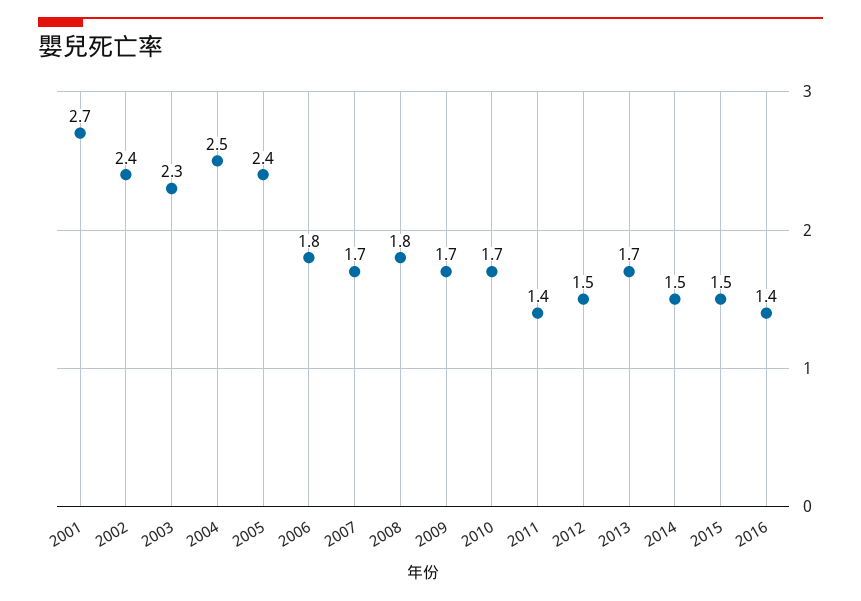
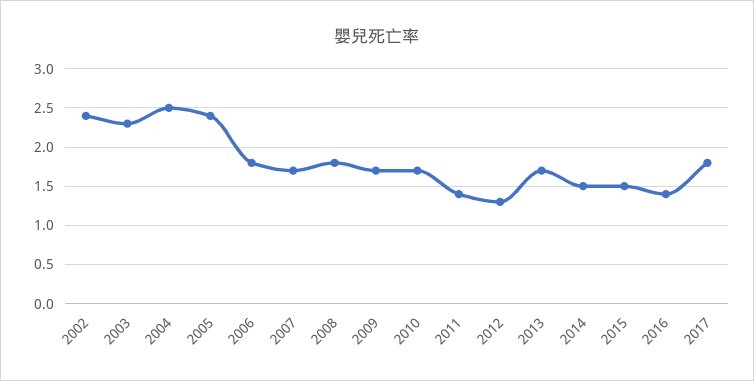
2001: 2.7 -> none
2012: 1.5 -> 1.3
2017: none -> 1.8

